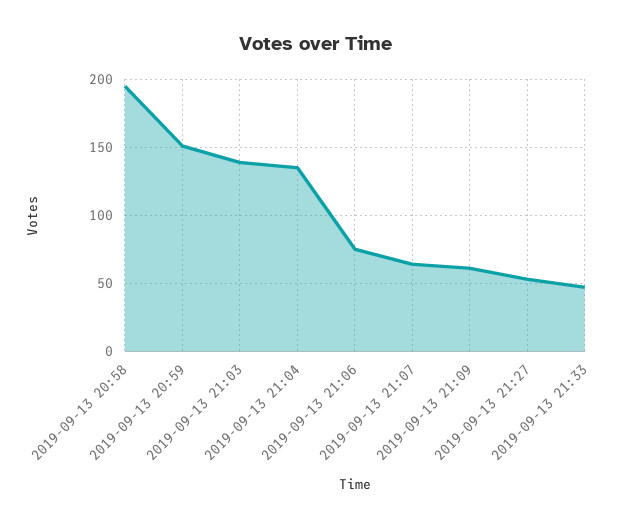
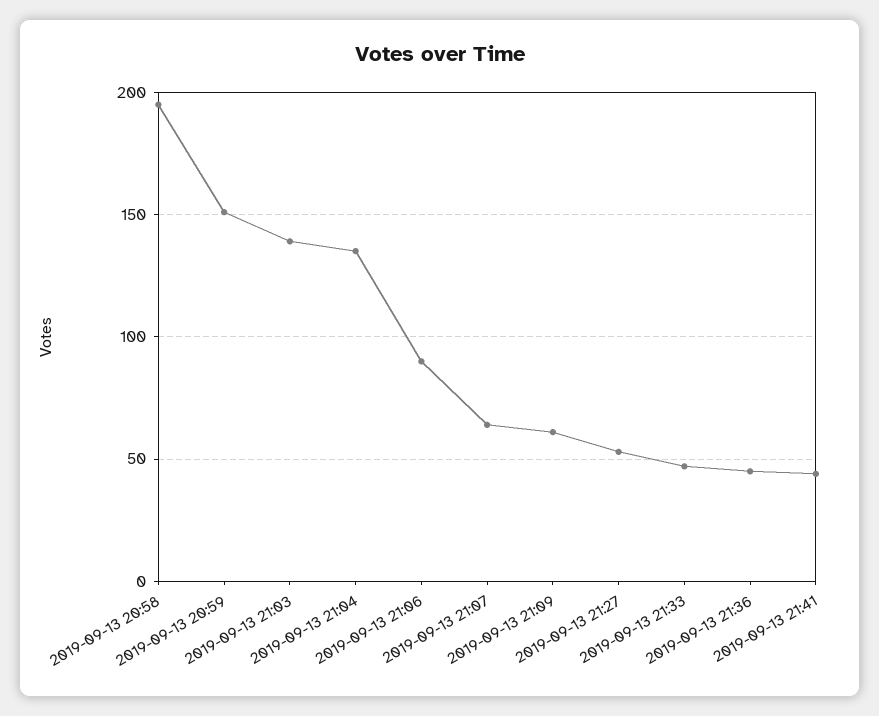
2019-09-13 21:06: 75 -> 90
2019-09-13 21:36: none -> 45
2019-09-13 21:41: none -> 45

